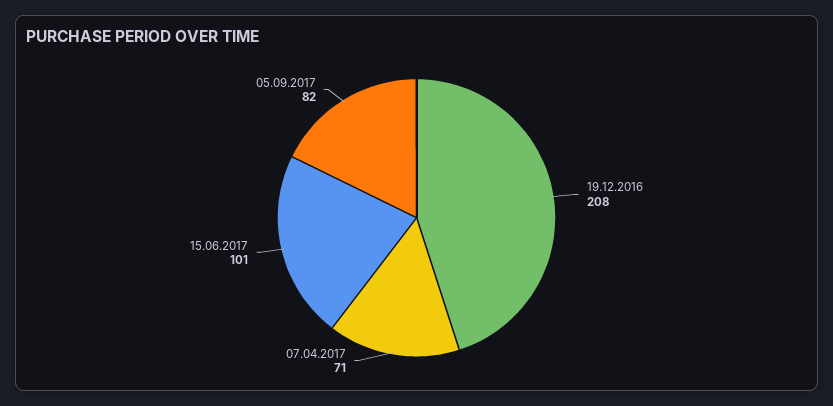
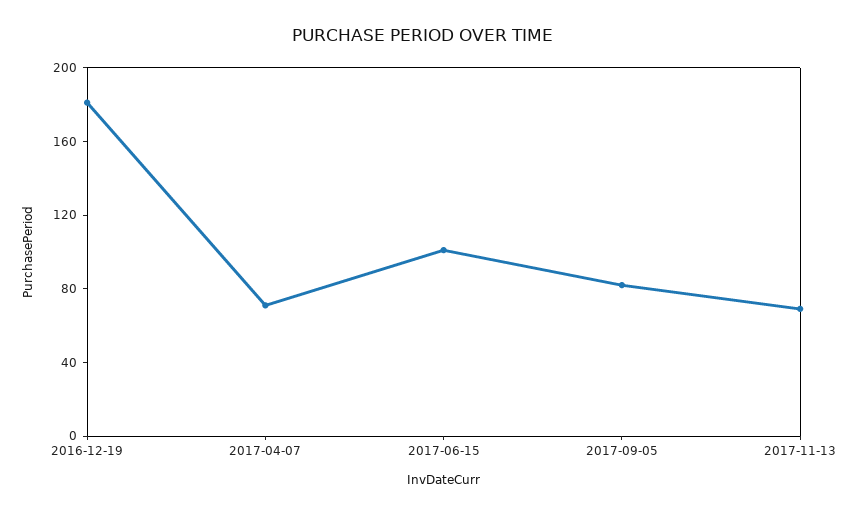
19.12.2016: 208 -> 180
2017-11-13: none -> 70

